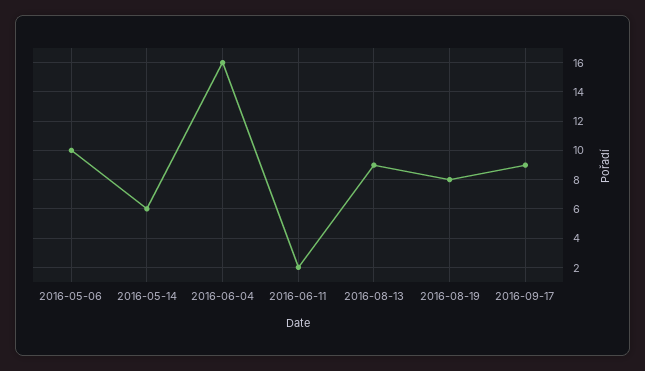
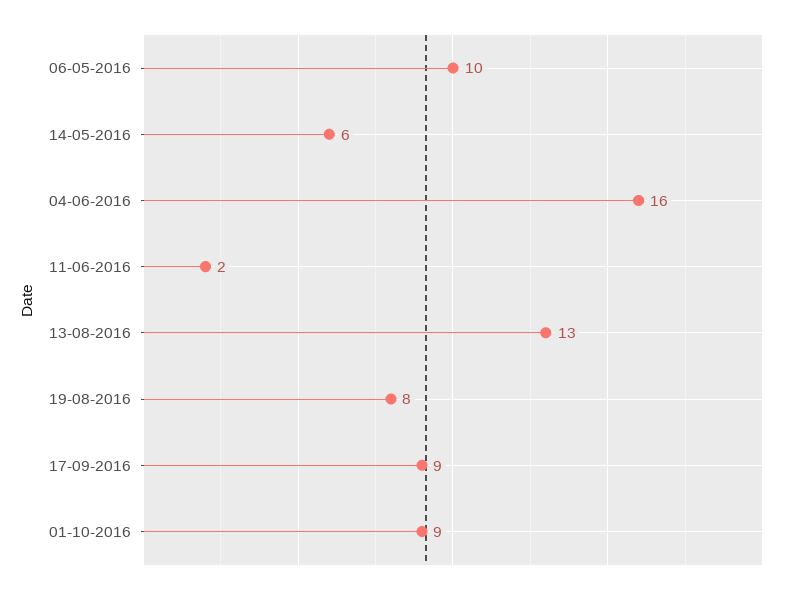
2016-08-13: 9 -> 13
01-10-2016: none -> 9

